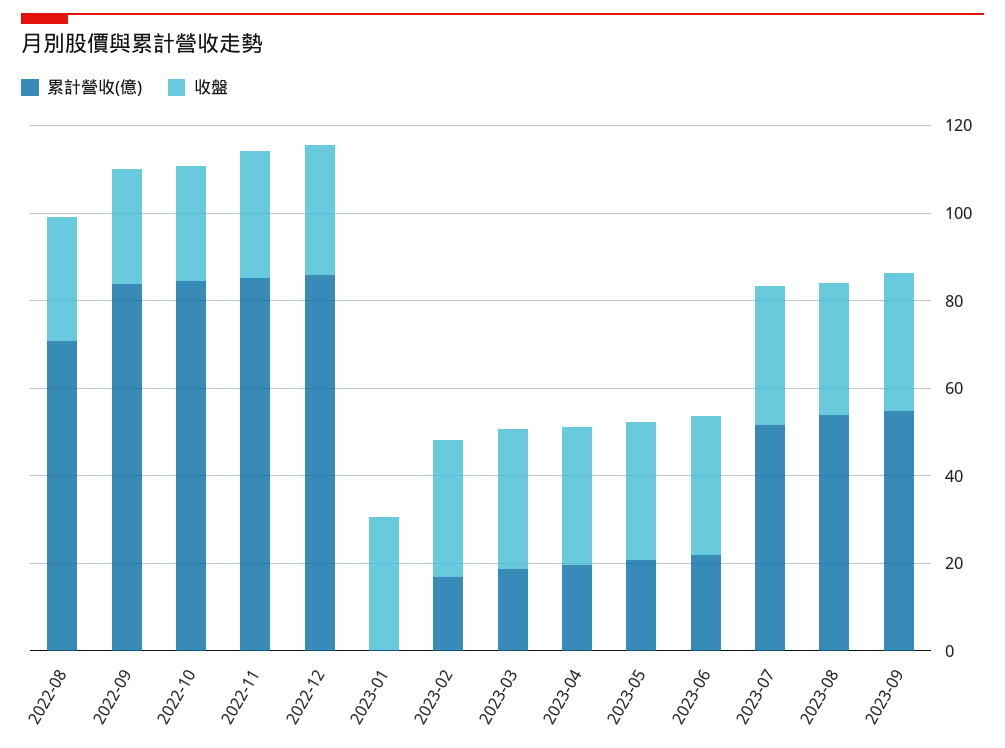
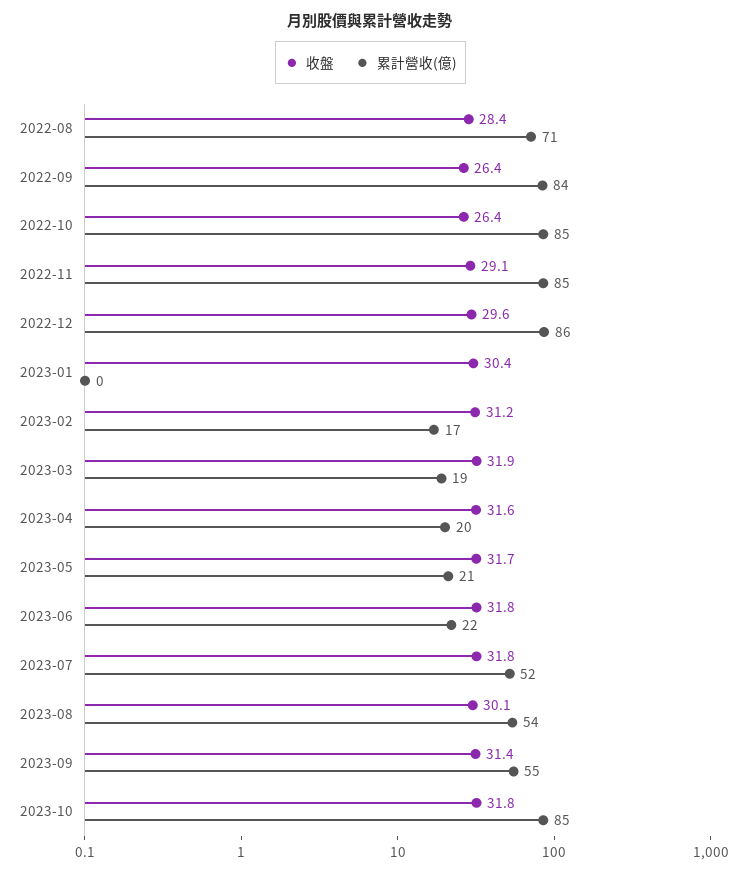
收盤, 2023-10: none -> 31.8
累計營收(億), 2023-10: none -> 85

